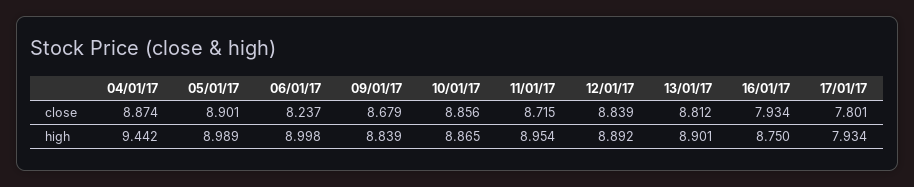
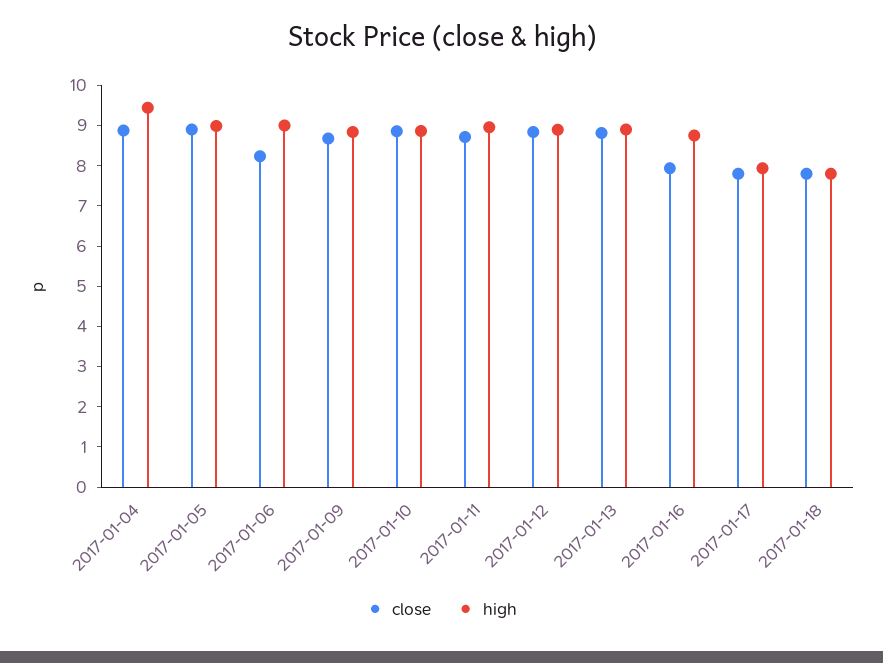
close, 2017-01-18: none -> 7.8
high, 2017-01-18: none -> 7.8

